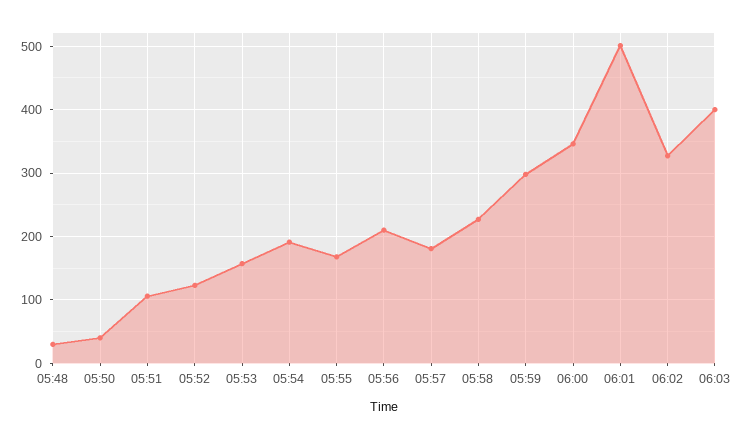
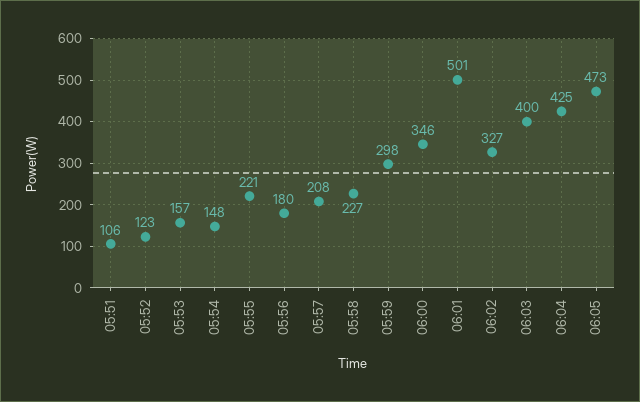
05:48: 30 -> none
05:50: 40 -> none
05:54: 190 -> 148
05:55: 170 -> 221
05:56: 210 -> 180
05:57: 180 -> 208
06:04: none -> 425
06:05: none -> 473

